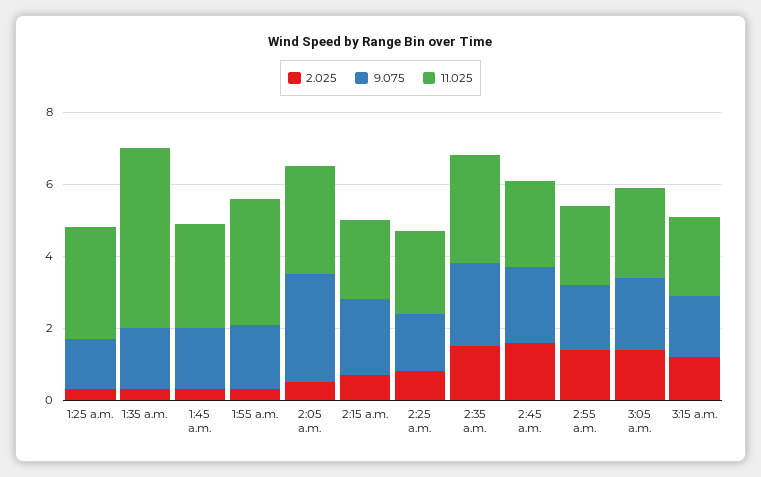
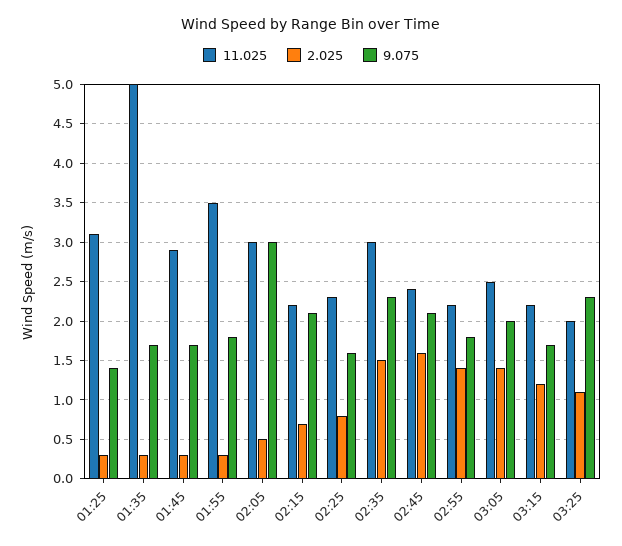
11.025, 03:25: none -> 2
2.025, 03:25: none -> 1.1
9.075, 03:25: none -> 2.3

